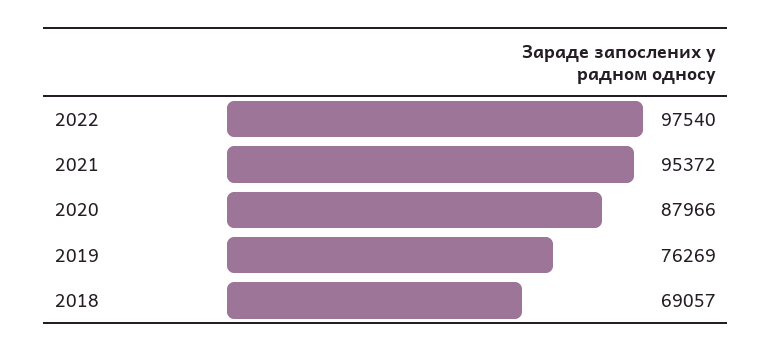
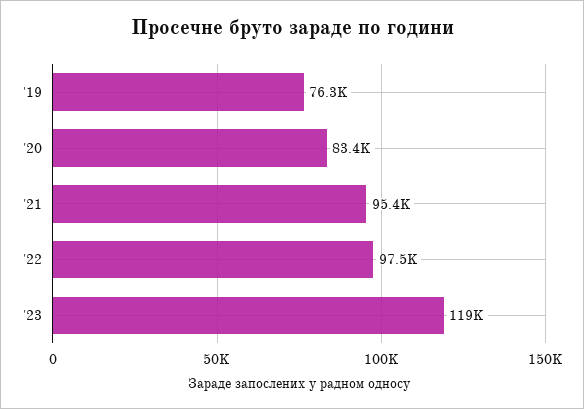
2020: 87966 -> 83400
2018: 69057 -> none
'23: none -> 119000

